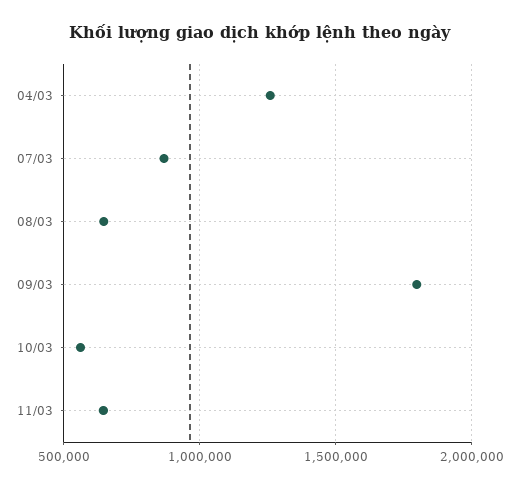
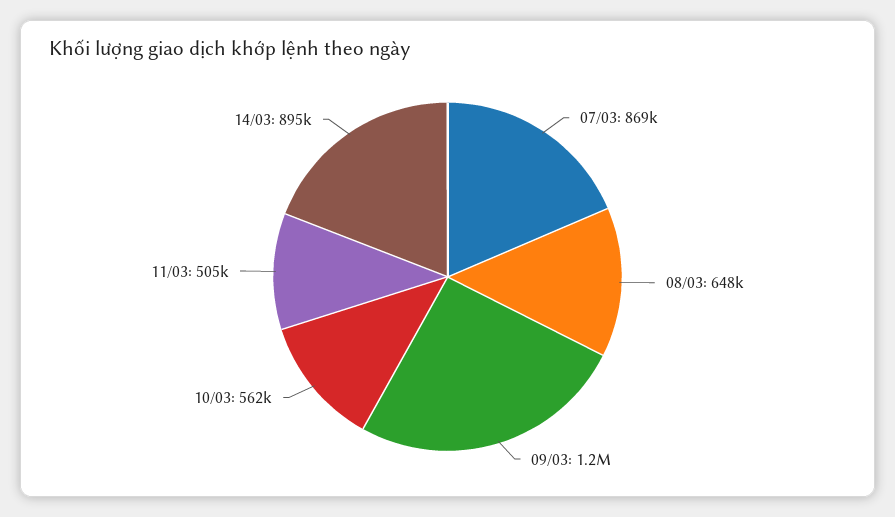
04/03: 1250000 -> none
09/03: 1800000 -> 1200000
11/03: 650000 -> 505000
14/03: none -> 895000

